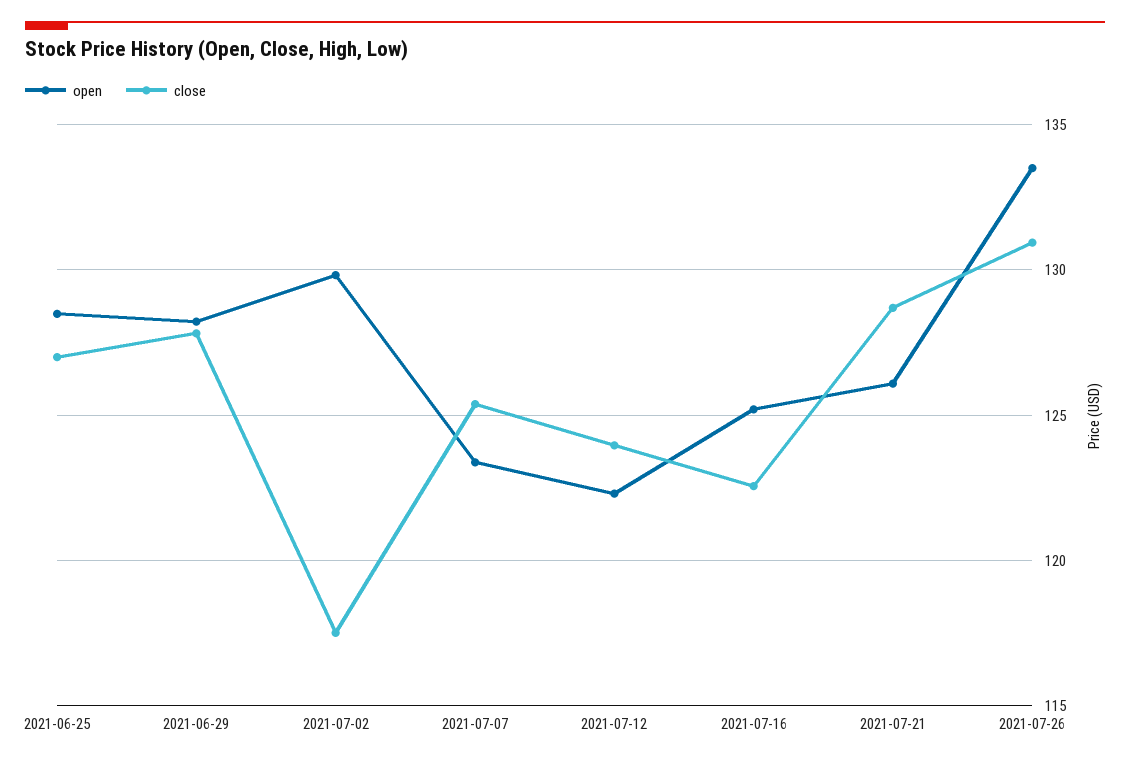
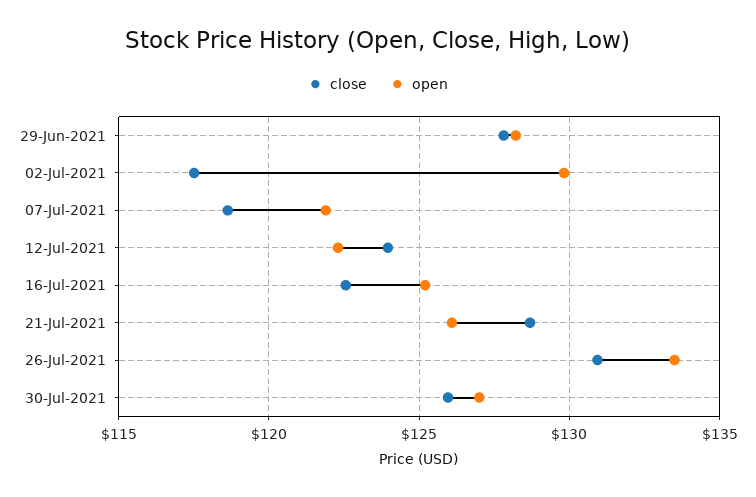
open, 2021-06-25: 128.5 -> none
close, 2021-06-25: 127 -> none
open, 2021-07-07: 123.5 -> 122
close, 2021-07-07: 125.5 -> 118.5
close, 30-Jul-2021: none -> 126
open, 30-Jul-2021: none -> 127

